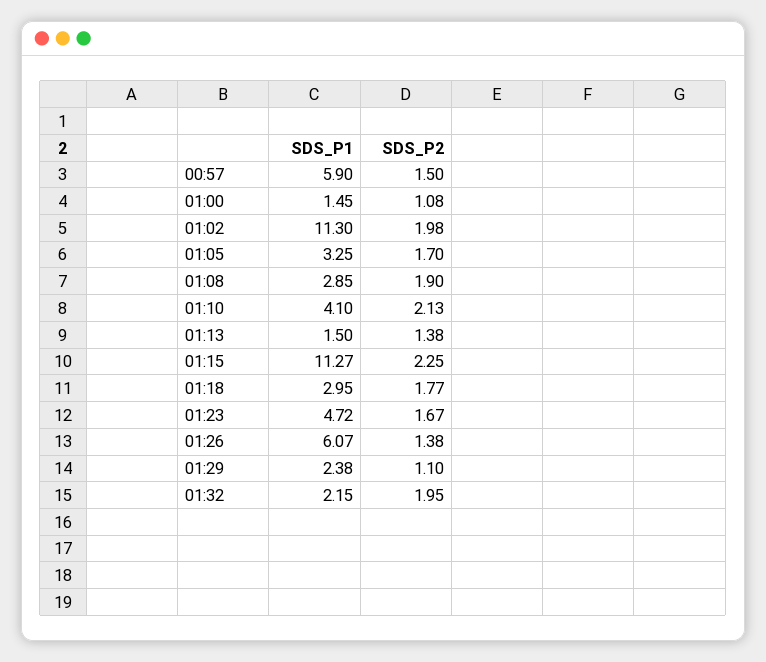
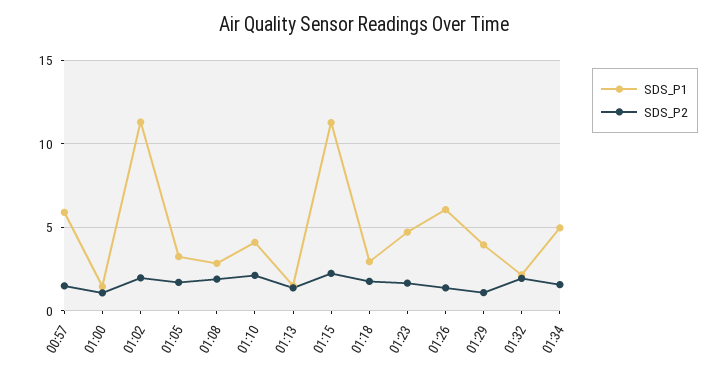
SDS_P1, 01:29: 2.38 -> 4
SDS_P1, 01:34: none -> 5
SDS_P2, 01:34: none -> 1.5

